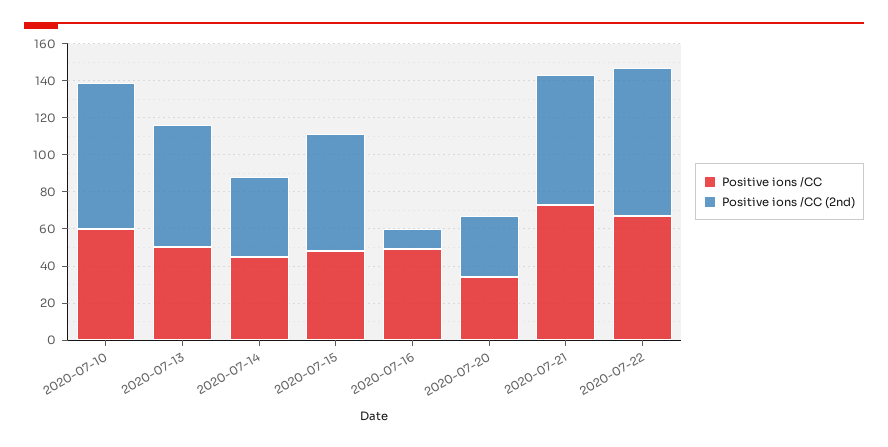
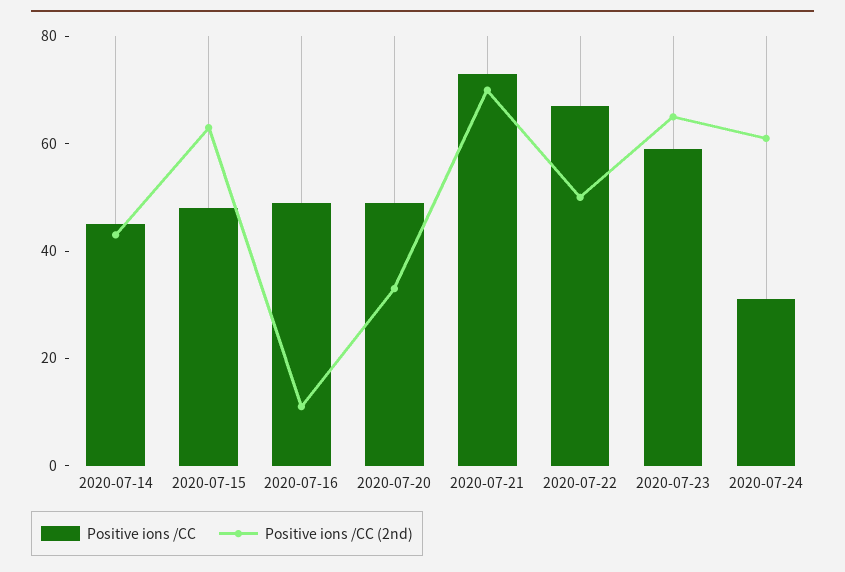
Positive ions /CC, 2020-07-10: 60 -> none
Positive ions /CC (2nd), 2020-07-10: 80 -> none
Positive ions /CC, 2020-07-13: 50 -> none
Positive ions /CC (2nd), 2020-07-13: 65 -> none
Positive ions /CC, 2020-07-20: 35 -> 50
Positive ions /CC (2nd), 2020-07-22: 80 -> 50
Positive ions /CC, 2020-07-23: none -> 60
Positive ions /CC (2nd), 2020-07-23: none -> 65
Positive ions /CC, 2020-07-24: none -> 30
Positive ions /CC (2nd), 2020-07-24: none -> 60

